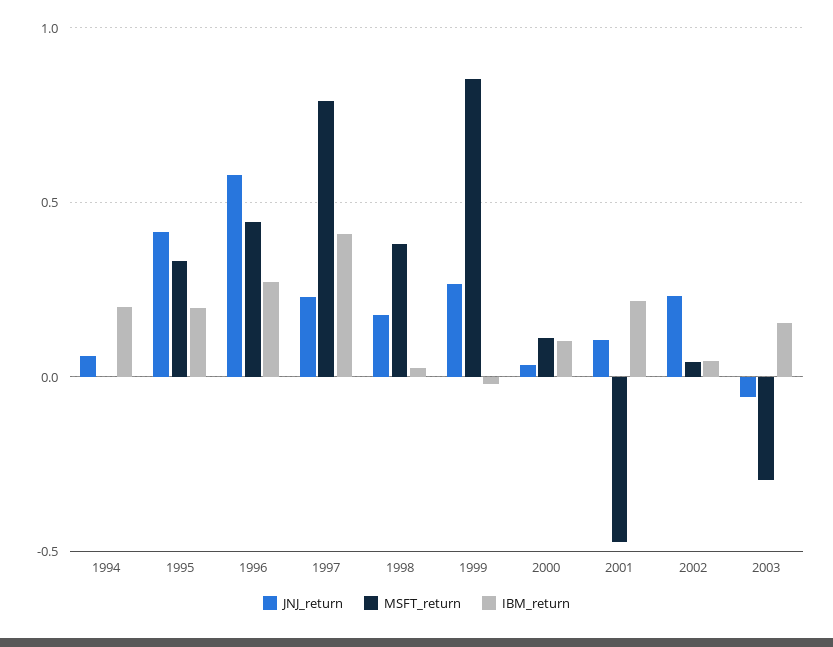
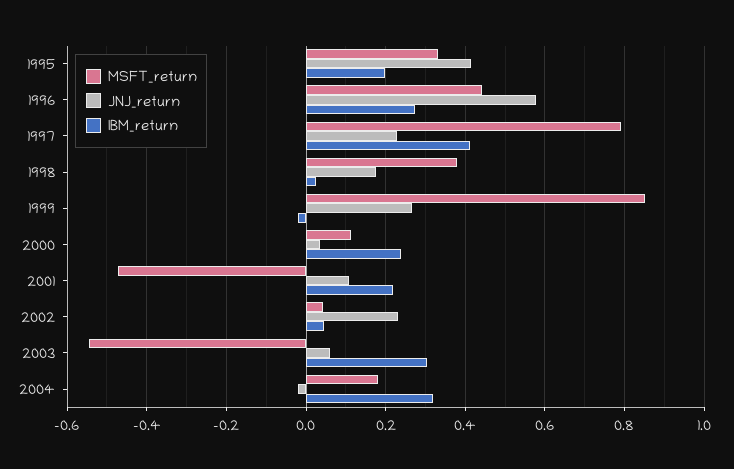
JNJ_return, 1994: 0.05 -> none
MSFT_return, 1994: 0 -> none
IBM_return, 1994: 0.2 -> none
IBM_return, 2000: 0.1 -> 0.24
JNJ_return, 2003: -0.05 -> 0.06
MSFT_return, 2003: -0.3 -> -0.54
IBM_return, 2003: 0.15 -> 0.3
MSFT_return, 2004: none -> 0.18
JNJ_return, 2004: none -> -0.02
IBM_return, 2004: none -> 0.32

